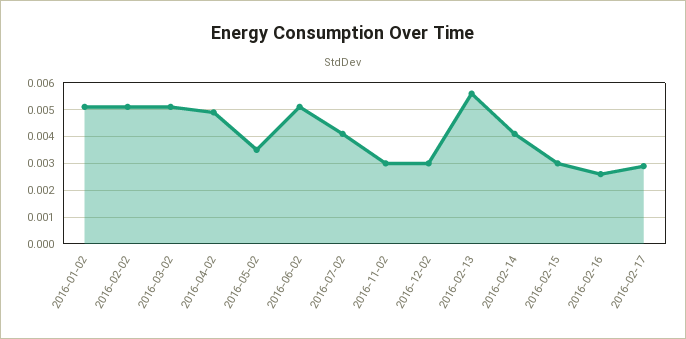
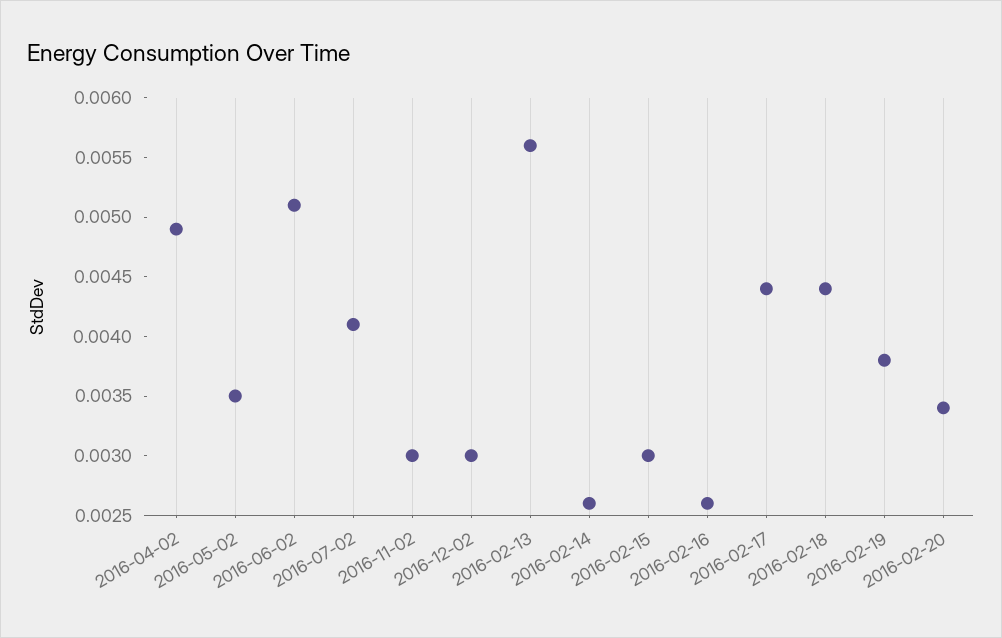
2016-01-02: 0.005 -> none
2016-02-02: 0.005 -> none
2016-03-02: 0.005 -> none
2016-02-14: 0.004 -> 0.0026
2016-02-17: 0.003 -> 0.0044
2016-02-18: none -> 0.0044
2016-02-19: none -> 0.0038
2016-02-20: none -> 0.0034

